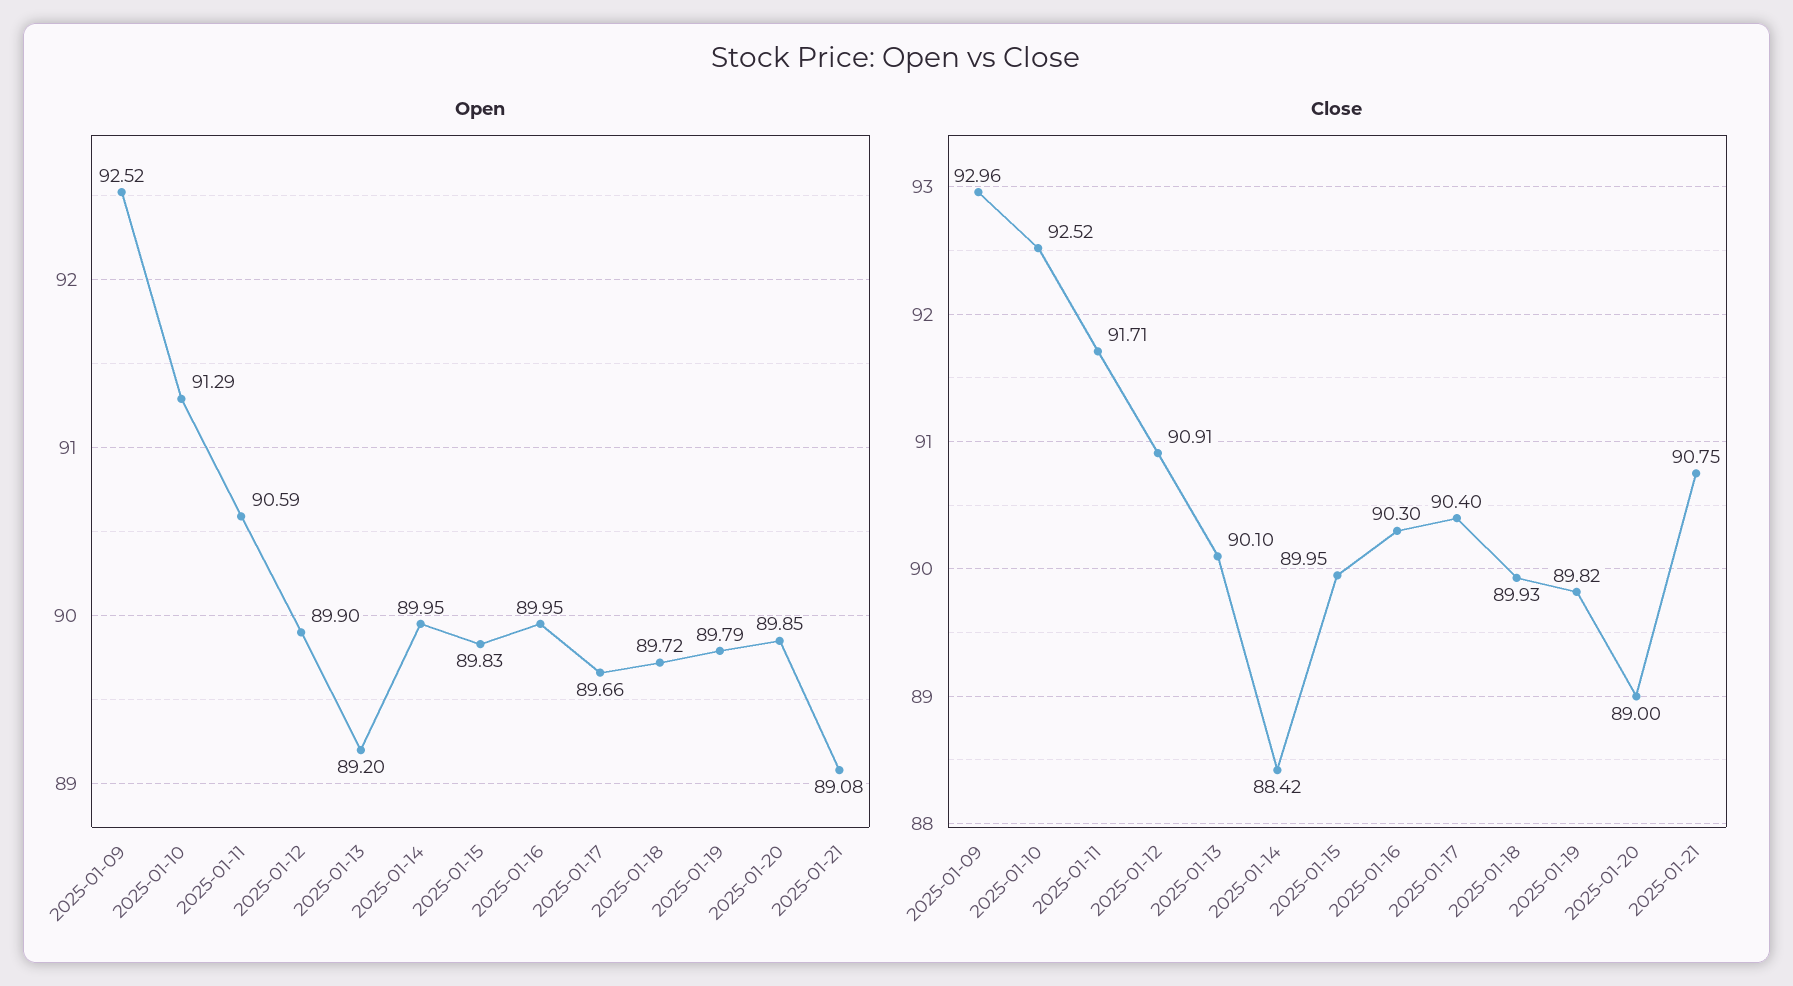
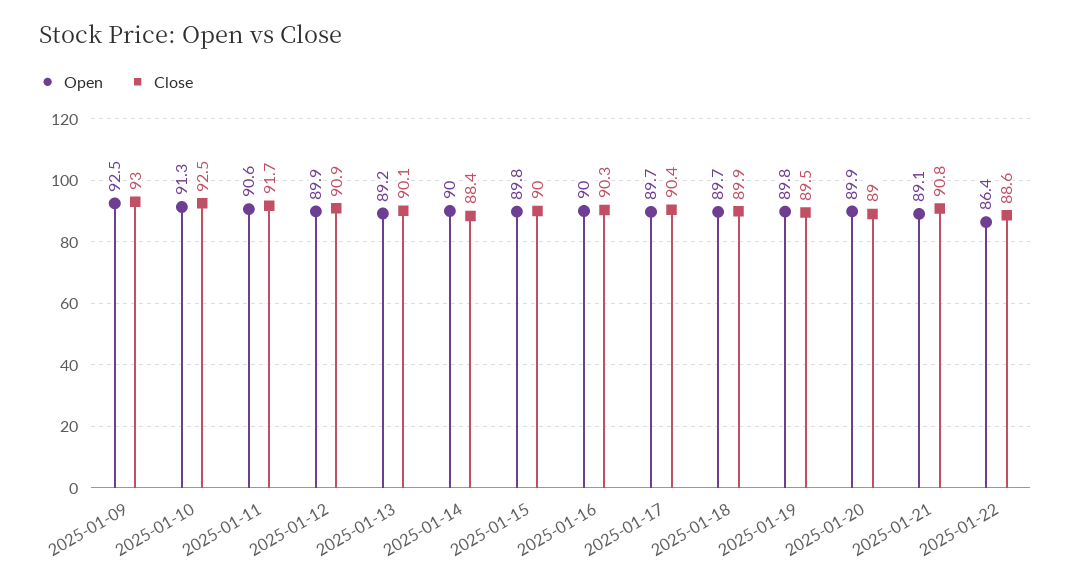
Close, 2025-01-19: 89.82 -> 89.5
Open, 2025-01-22: none -> 86.4
Close, 2025-01-22: none -> 88.6

